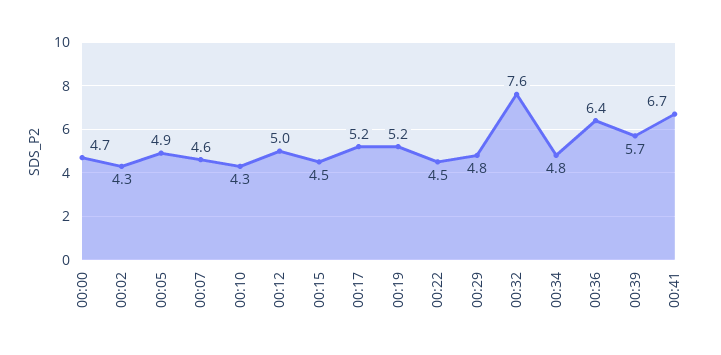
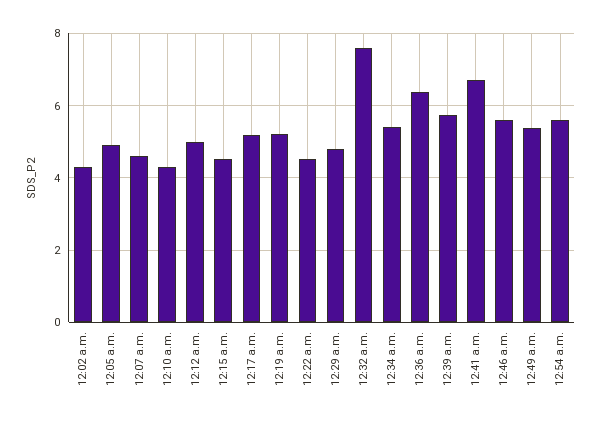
00:00: 4.7 -> none
00:34: 4.8 -> 5.4
12:46 a.m.: none -> 5.6
12:49 a.m.: none -> 5.4
12:54 a.m.: none -> 5.6

